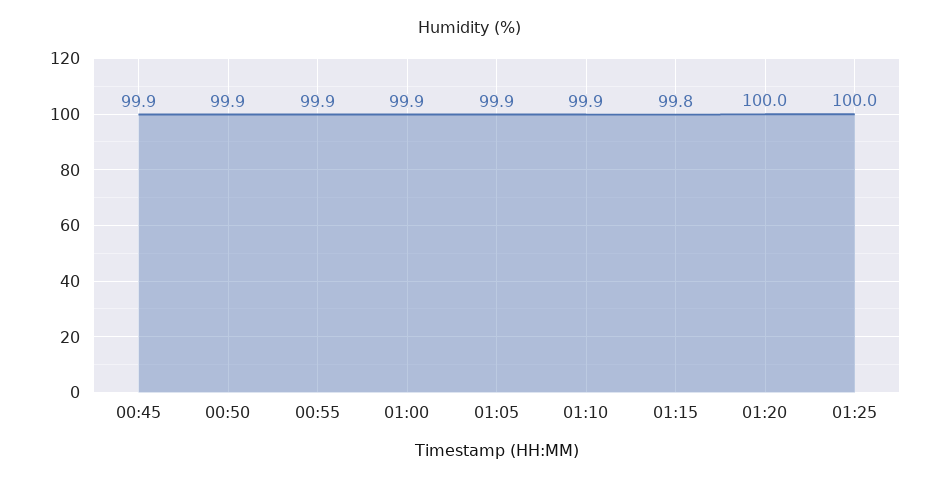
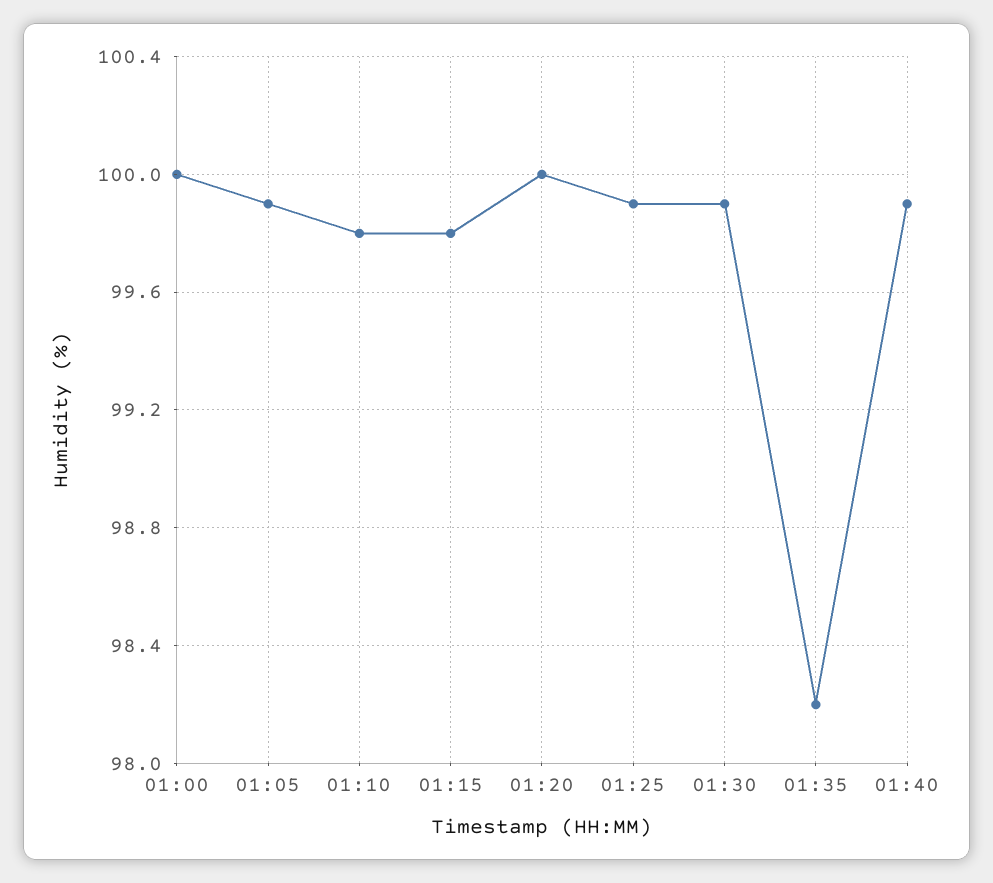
00:45: 99.9 -> none
00:50: 99.9 -> none
00:55: 99.9 -> none
01:00: 99.9 -> 100
01:10: 99.9 -> 99.8
01:25: 100 -> 99.9
01:30: none -> 99.9
01:35: none -> 98.2
01:40: none -> 99.9

